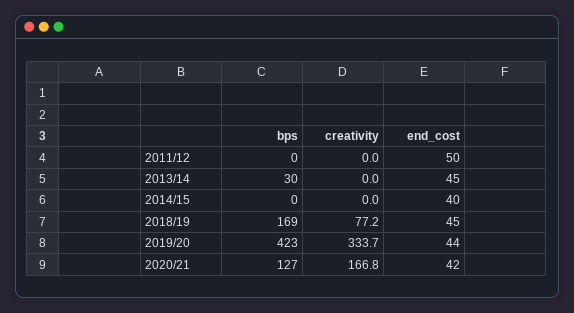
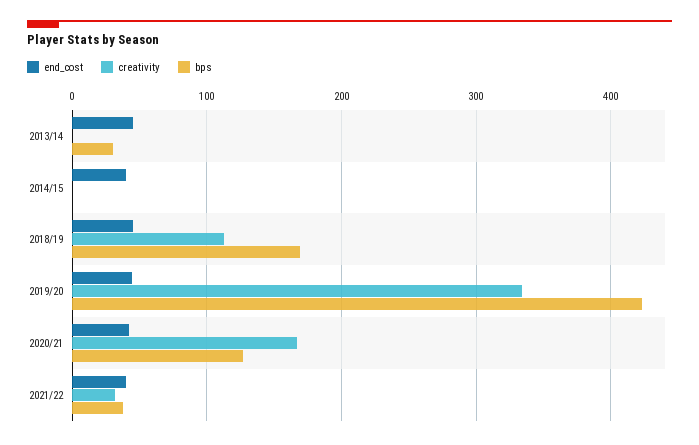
bps, 2011/12: 0 -> none
creativity, 2011/12: 0 -> none
end_cost, 2011/12: 50 -> none
creativity, 2018/19: 77.2 -> 110
end_cost, 2021/22: none -> 40
creativity, 2021/22: none -> 30
bps, 2021/22: none -> 40

